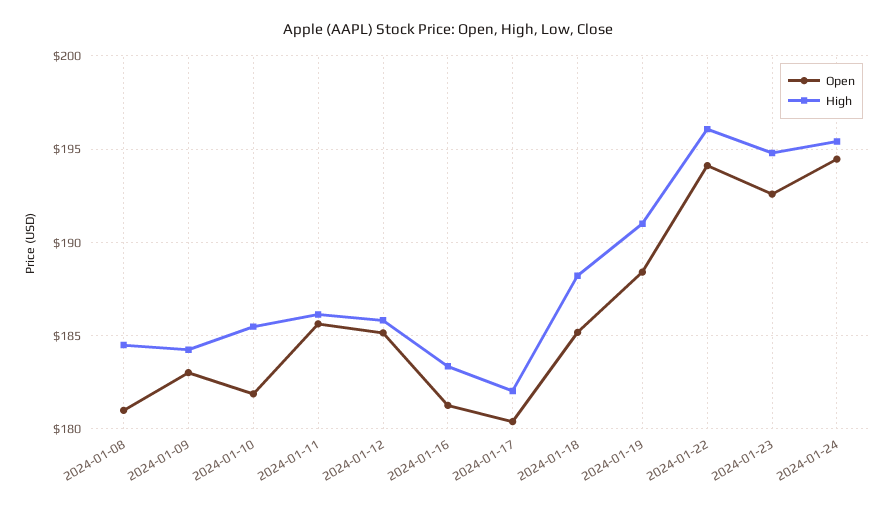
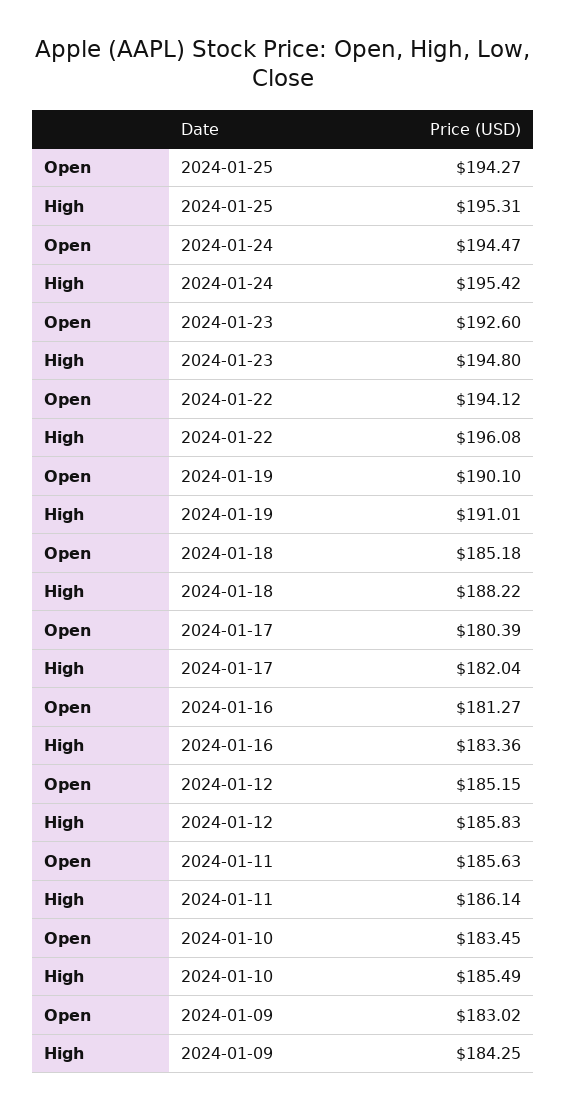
Open, 2024-01-08: 181 -> none
High, 2024-01-08: 184.5 -> none
Open, 2024-01-10: 182 -> 183.45
Open, 2024-01-19: 188.5 -> 190.1
Open, 2024-01-25: none -> 194.27
High, 2024-01-25: none -> 195.31

